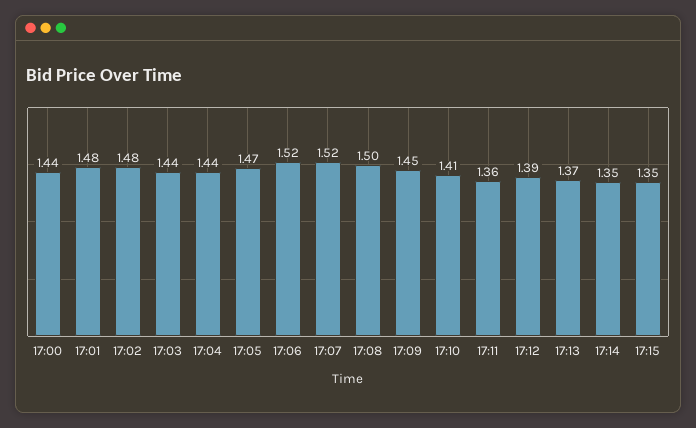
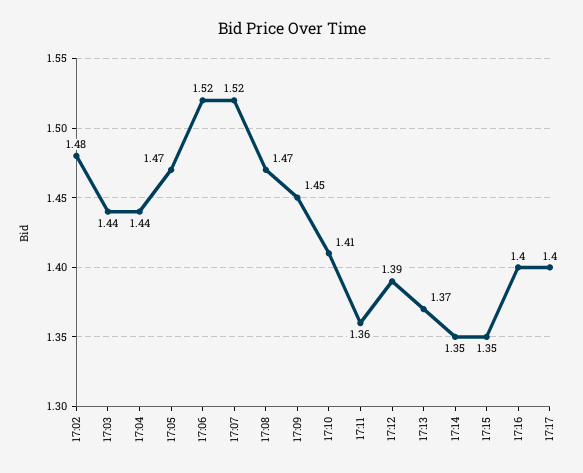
17:00: 1.44 -> none
17:01: 1.48 -> none
17:08: 1.5 -> 1.47
17:16: none -> 1.4
17:17: none -> 1.4

